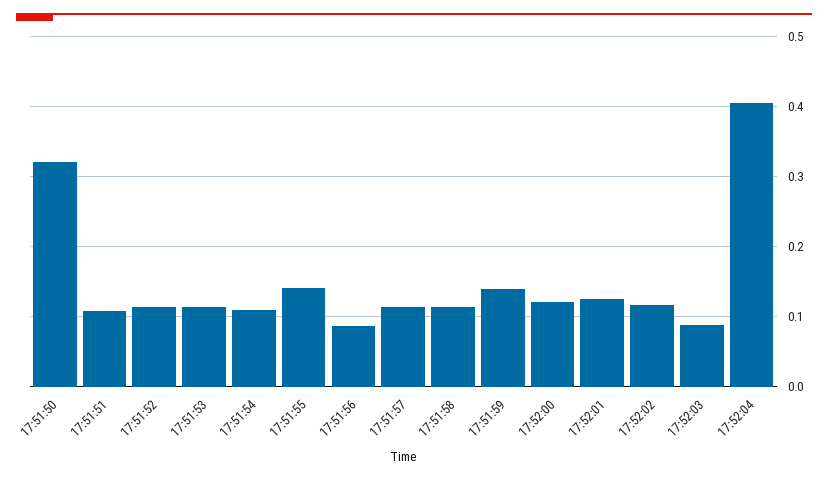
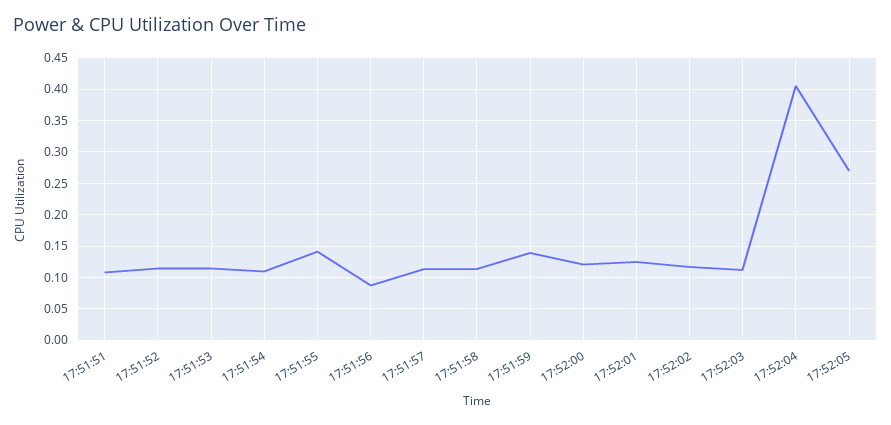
17:51:50: 0.32 -> none
17:52:03: 0.09 -> 0.11
17:52:05: none -> 0.27

